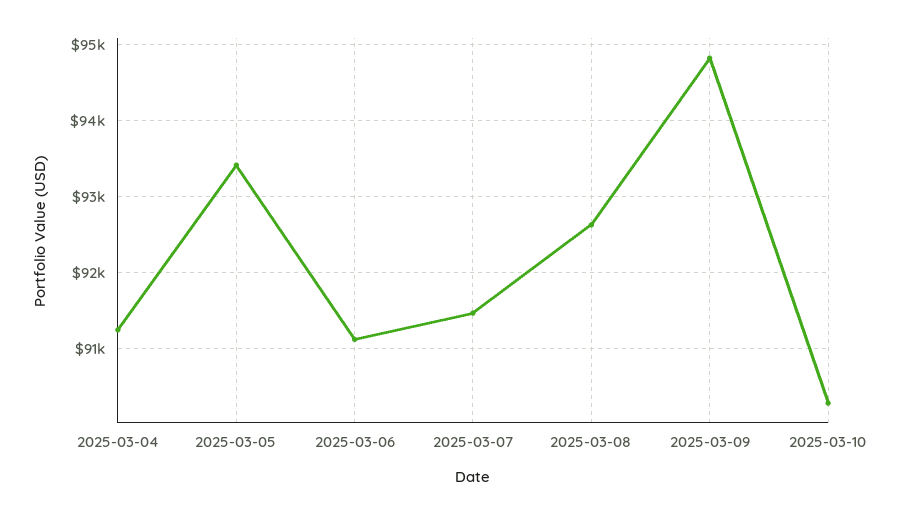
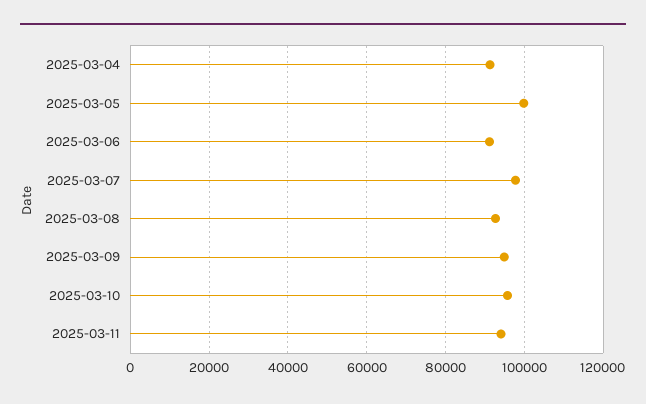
2025-03-05: 93400 -> 100000
2025-03-07: 91500 -> 98000
2025-03-10: 90300 -> 96000
2025-03-11: none -> 94000

